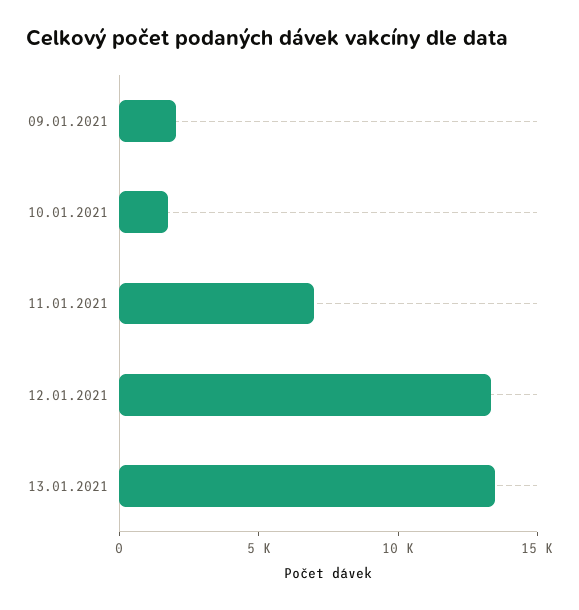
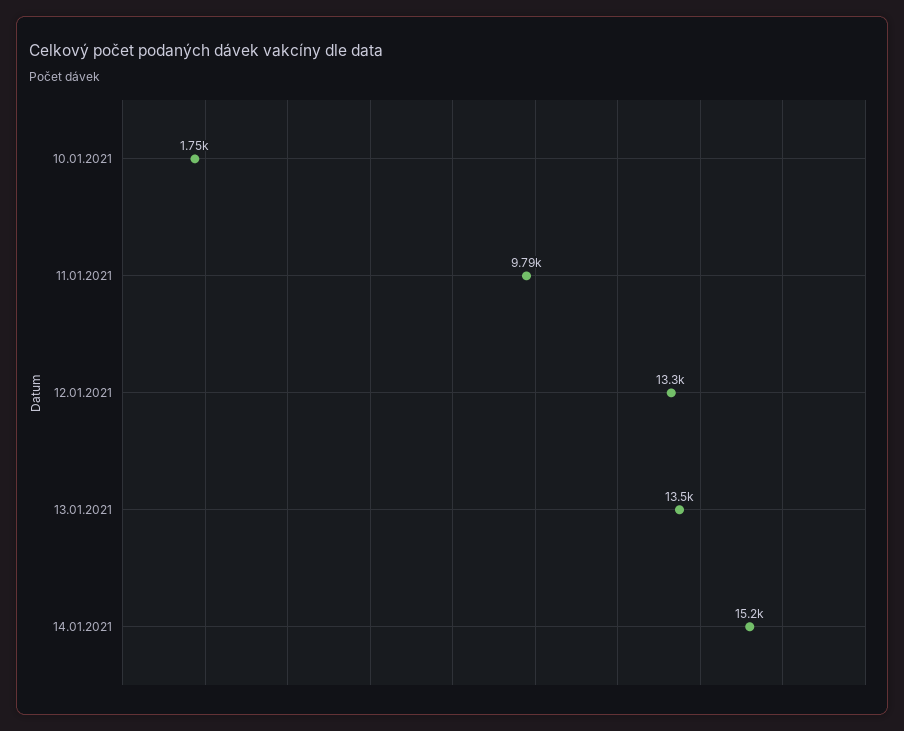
09.01.2021: 2000 -> none
11.01.2021: 7000 -> 9790
14.01.2021: none -> 15200

